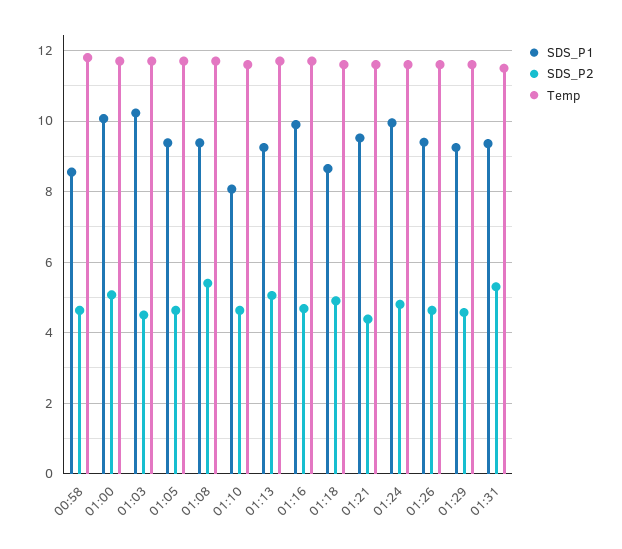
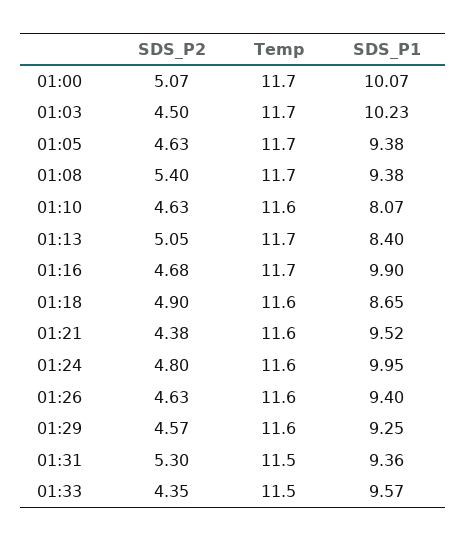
SDS_P1, 00:58: 8.6 -> none
SDS_P2, 00:58: 4.6 -> none
Temp, 00:58: 11.8 -> none
SDS_P1, 01:13: 9.2 -> 8.4
SDS_P2, 01:33: none -> 4.35
Temp, 01:33: none -> 11.5
SDS_P1, 01:33: none -> 9.57

